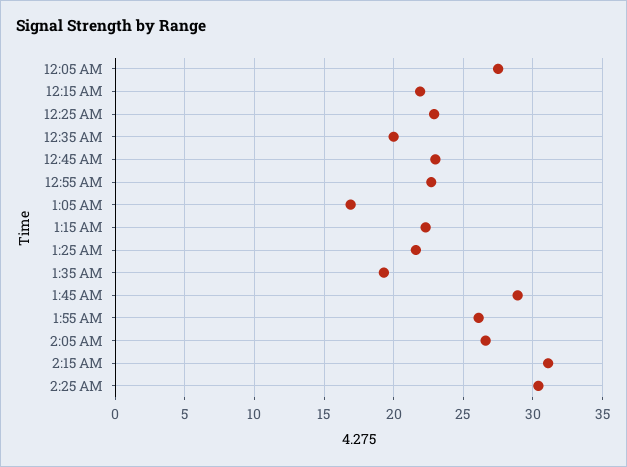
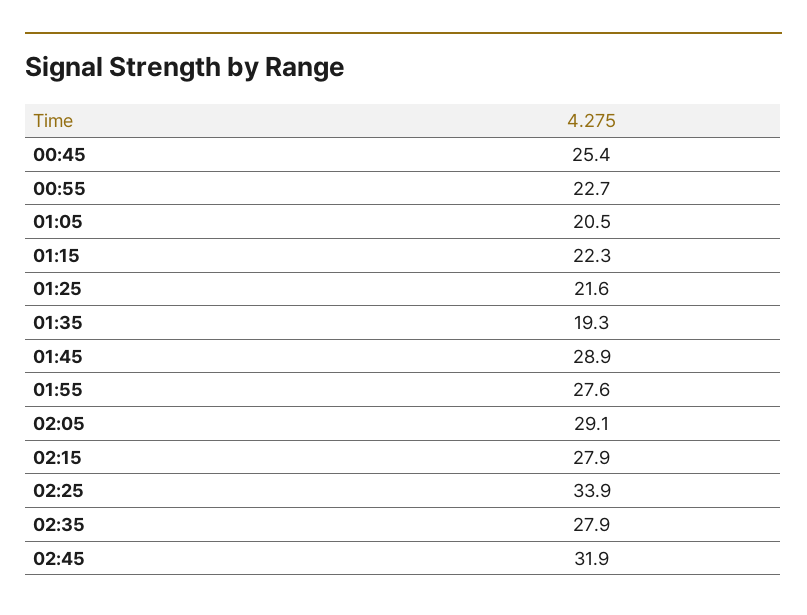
12:05 AM: 27.5 -> none
12:15 AM: 22 -> none
12:25 AM: 23 -> none
12:35 AM: 20 -> none
12:45 AM: 23 -> 25.4
1:05 AM: 17 -> 20.5
1:55 AM: 26 -> 27.6
2:05 AM: 26.5 -> 29.1
2:15 AM: 31 -> 27.9
2:25 AM: 30.5 -> 33.9
02:35: none -> 27.9
02:45: none -> 31.9

